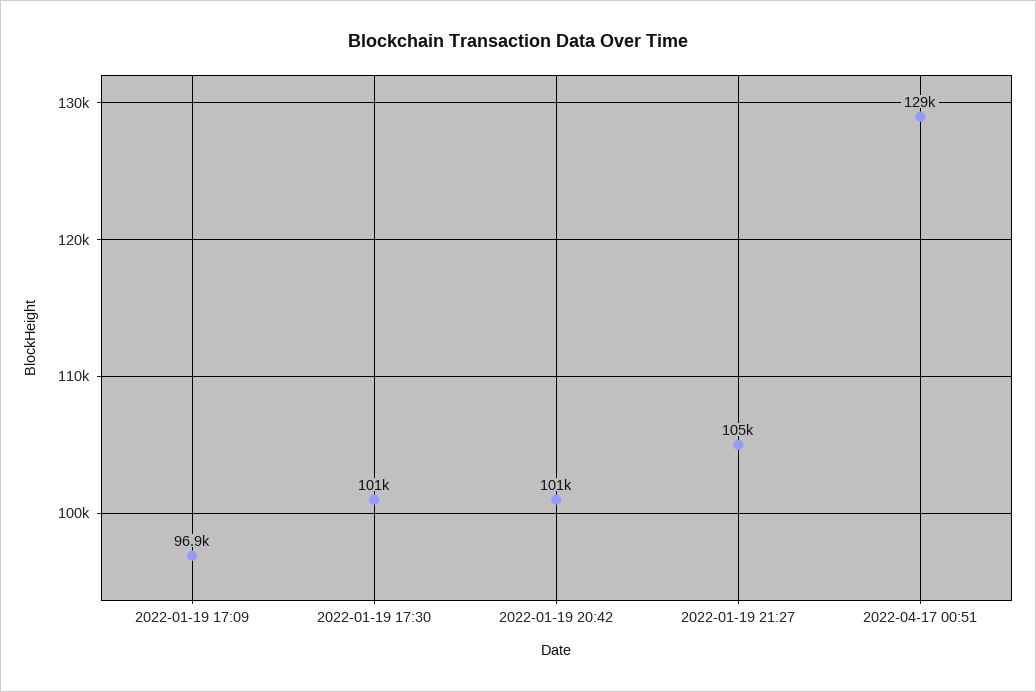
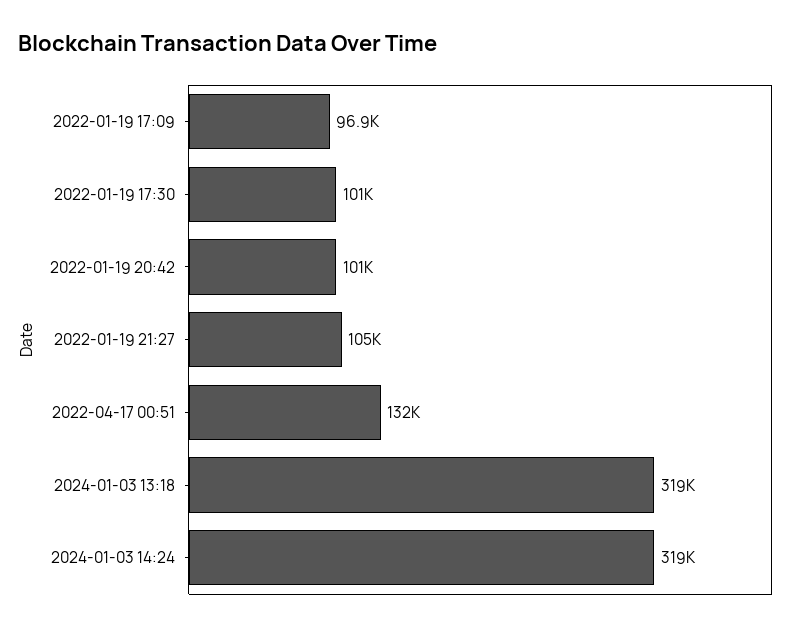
2022-04-17 00:51: 129000 -> 132000
2024-01-03 13:18: none -> 319000
2024-01-03 14:24: none -> 319000

